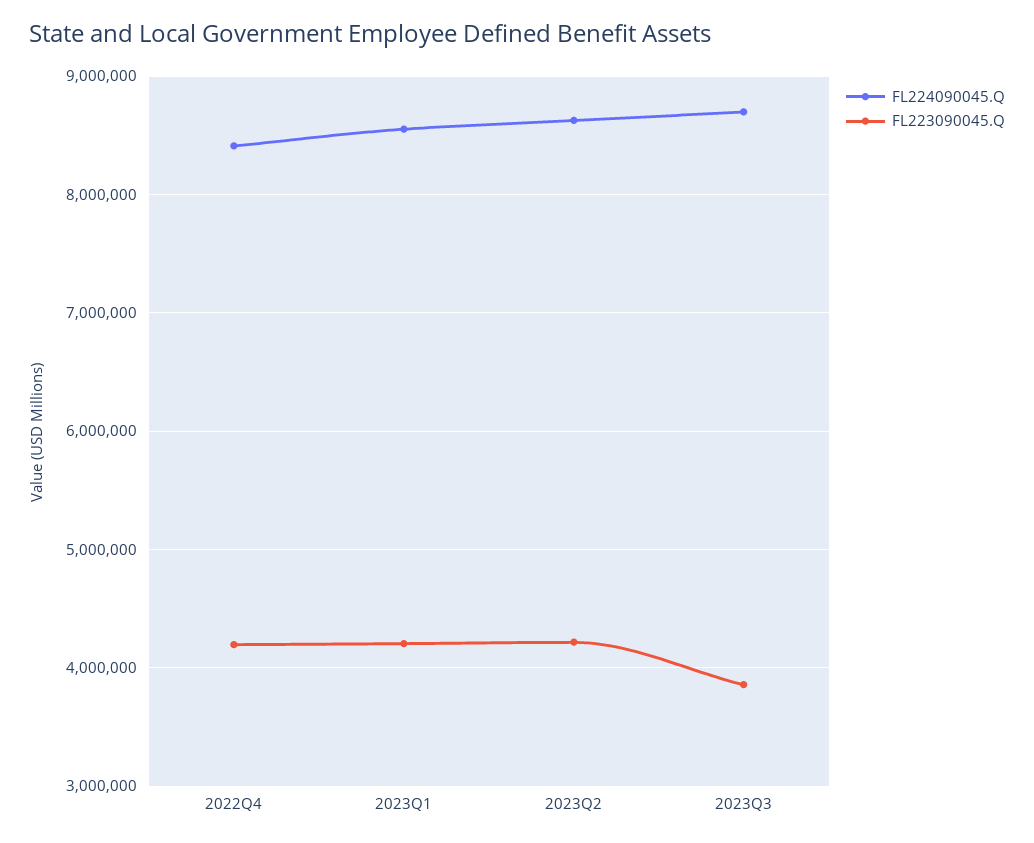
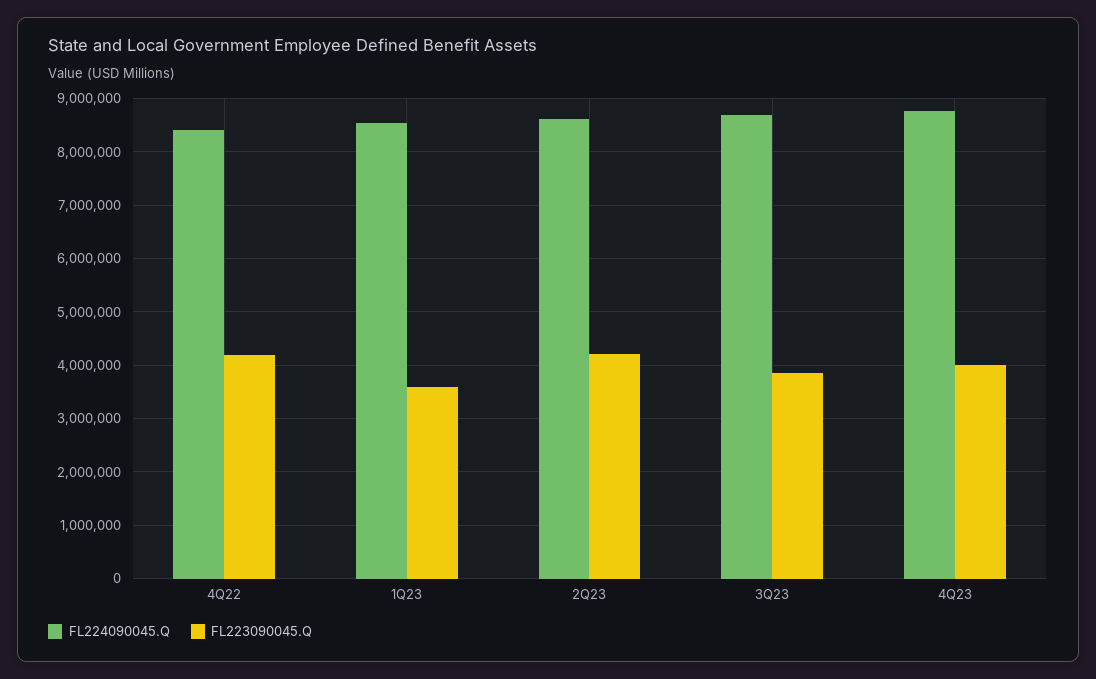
FL223090045.Q, 2023Q1: 4200000 -> 3600000
FL224090045.Q, 4Q23: none -> 8800000
FL223090045.Q, 4Q23: none -> 4000000

